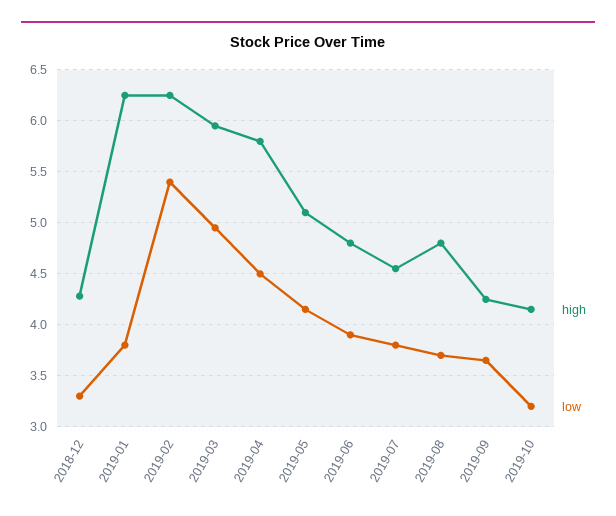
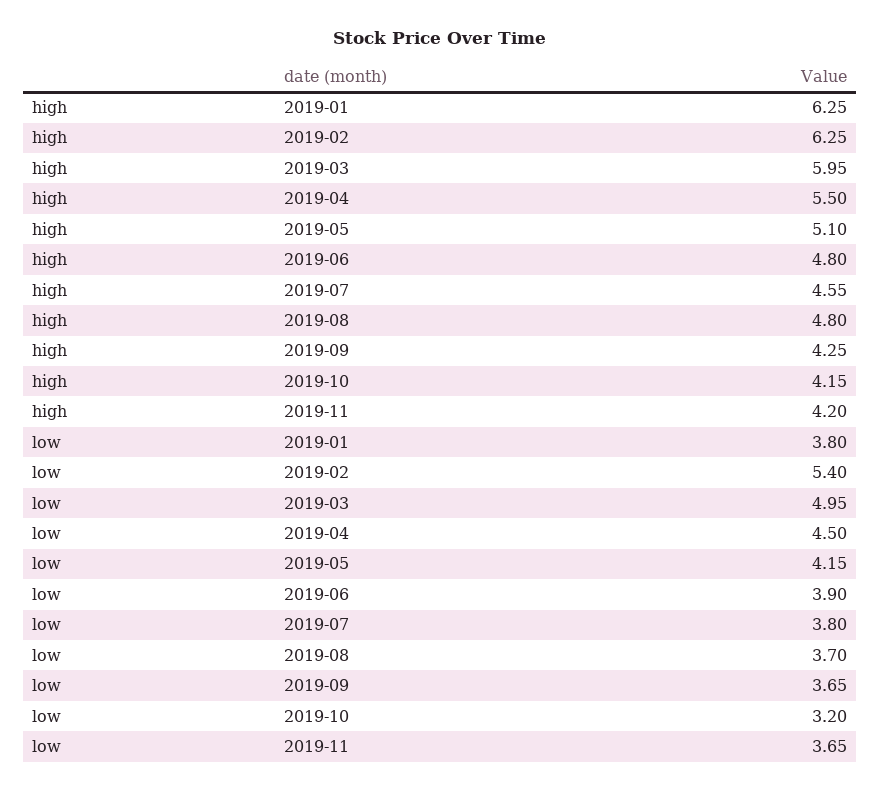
high, 2018-12: 4.3 -> none
low, 2018-12: 3.3 -> none
high, 2019-04: 5.8 -> 5.5
high, 2019-11: none -> 4.2
low, 2019-11: none -> 3.65

